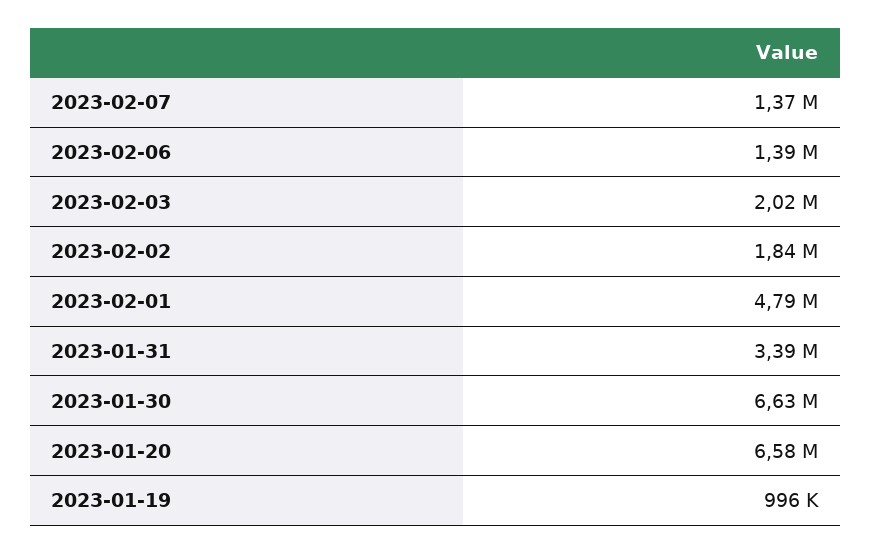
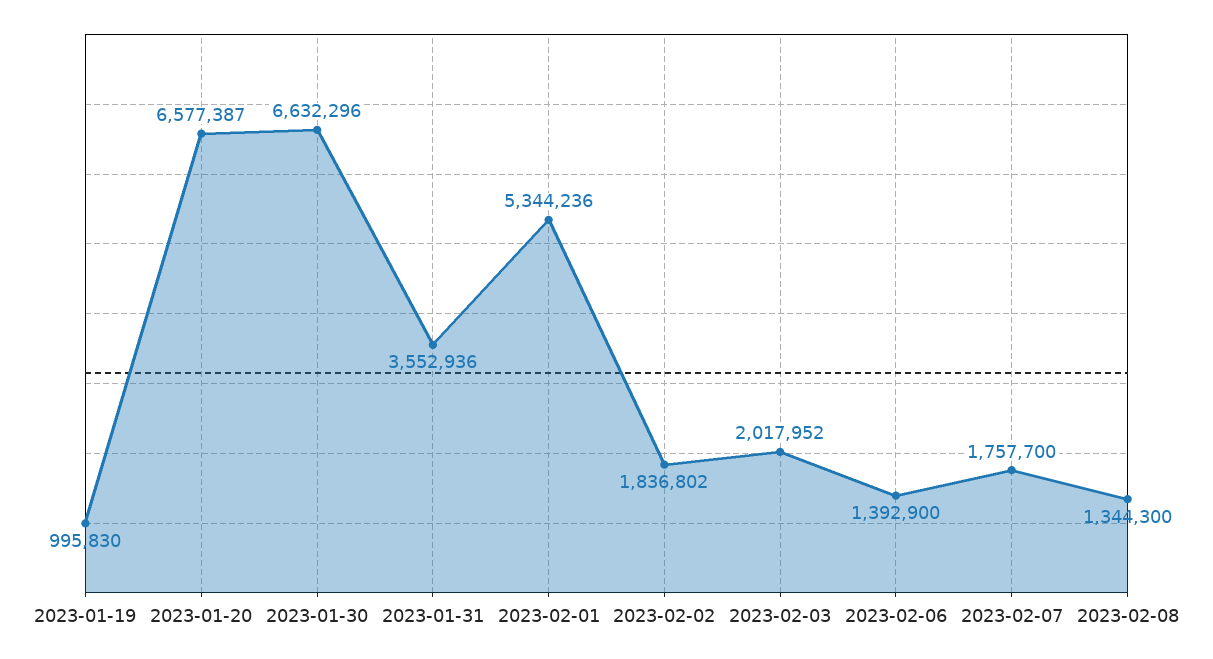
2023-02-07: 1370000 -> 1757700
2023-02-01: 4790000 -> 5344236
2023-01-31: 3390000 -> 3552936
2023-02-08: none -> 1344300

